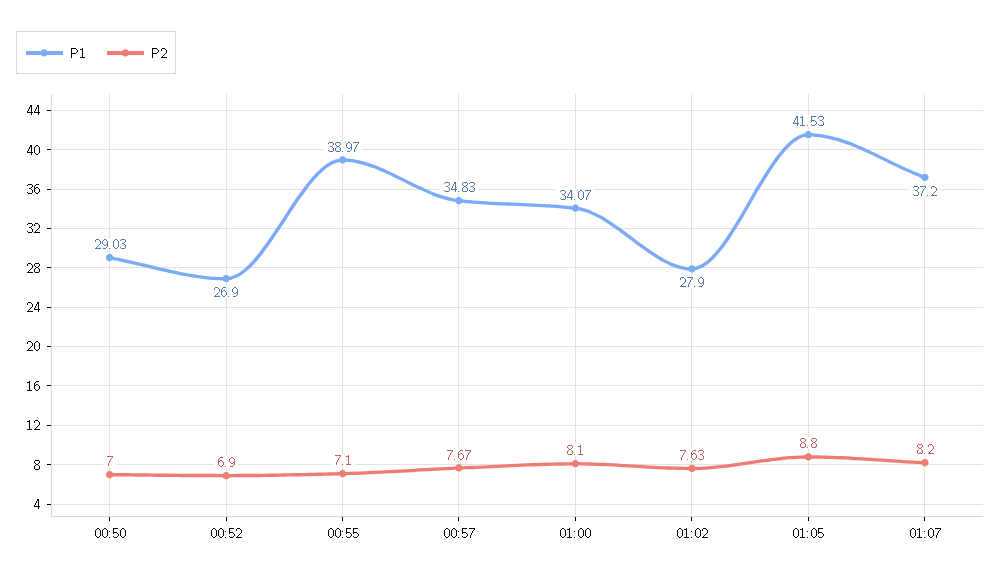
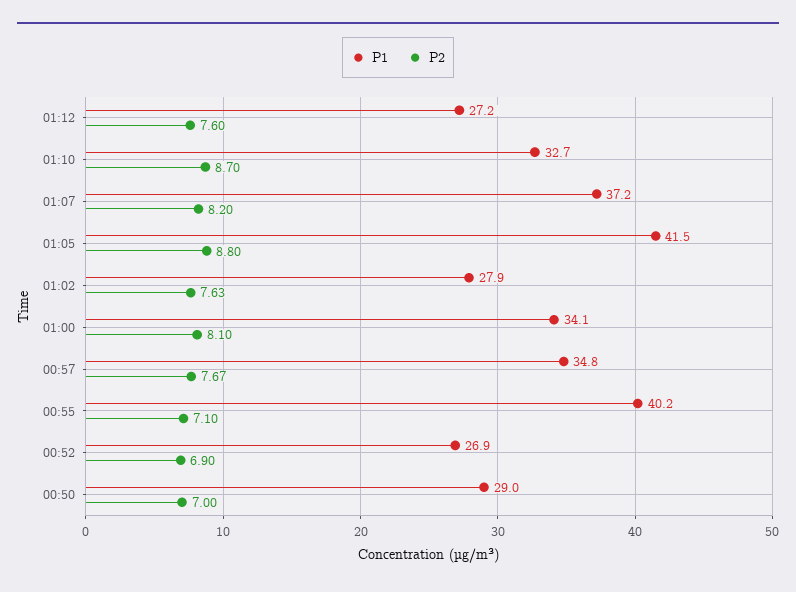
P1, 00:55: 38.97 -> 40.2
P1, 01:12: none -> 27.2
P2, 01:12: none -> 7.6
P1, 01:10: none -> 32.7
P2, 01:10: none -> 8.7

